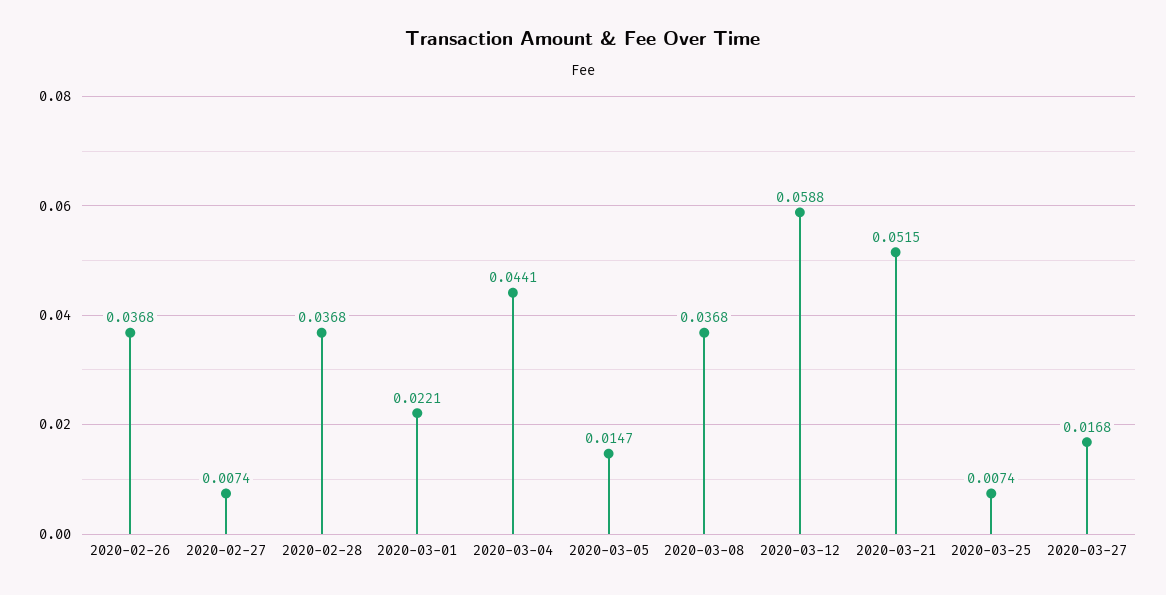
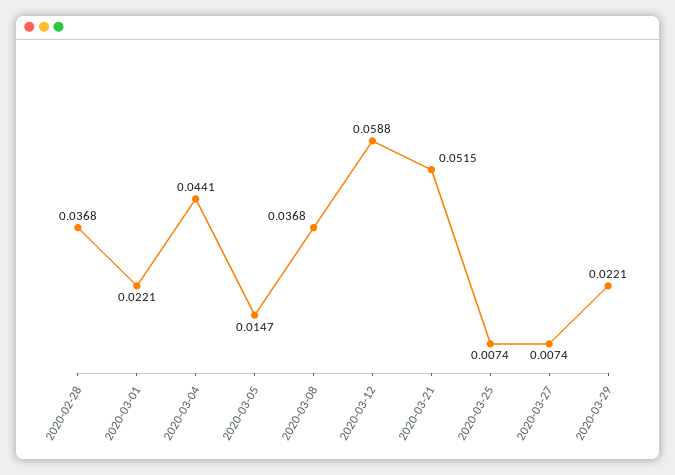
2020-02-26: 0.0368 -> none
2020-02-27: 0.0074 -> none
2020-03-27: 0.0168 -> 0.0074
2020-03-29: none -> 0.0221

